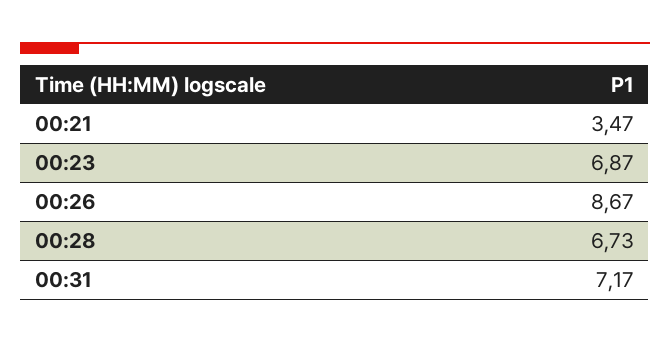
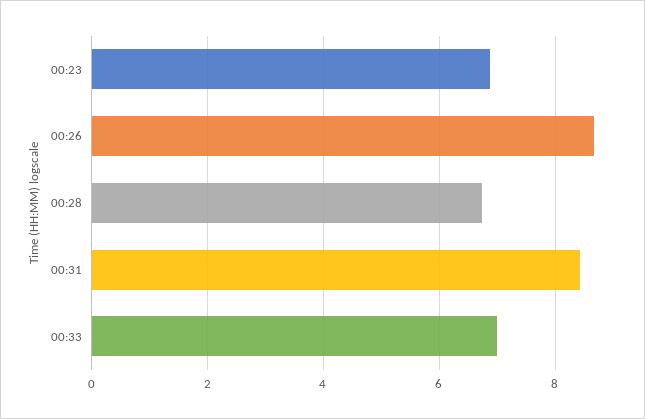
00:21: 3.47 -> none
00:31: 7.17 -> 8.4
00:33: none -> 7

